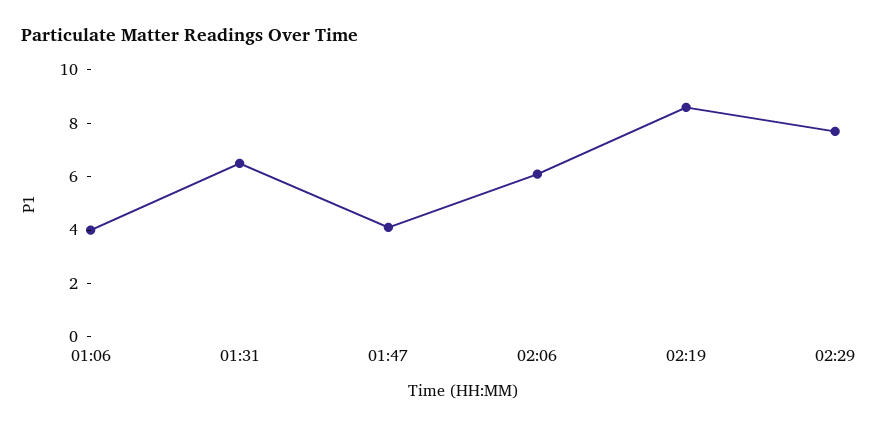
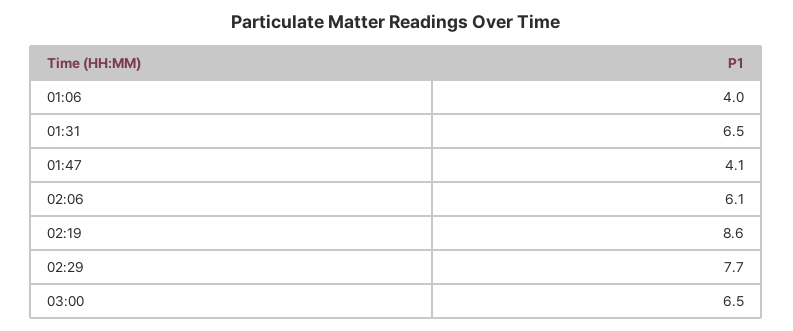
03:00: none -> 6.5

